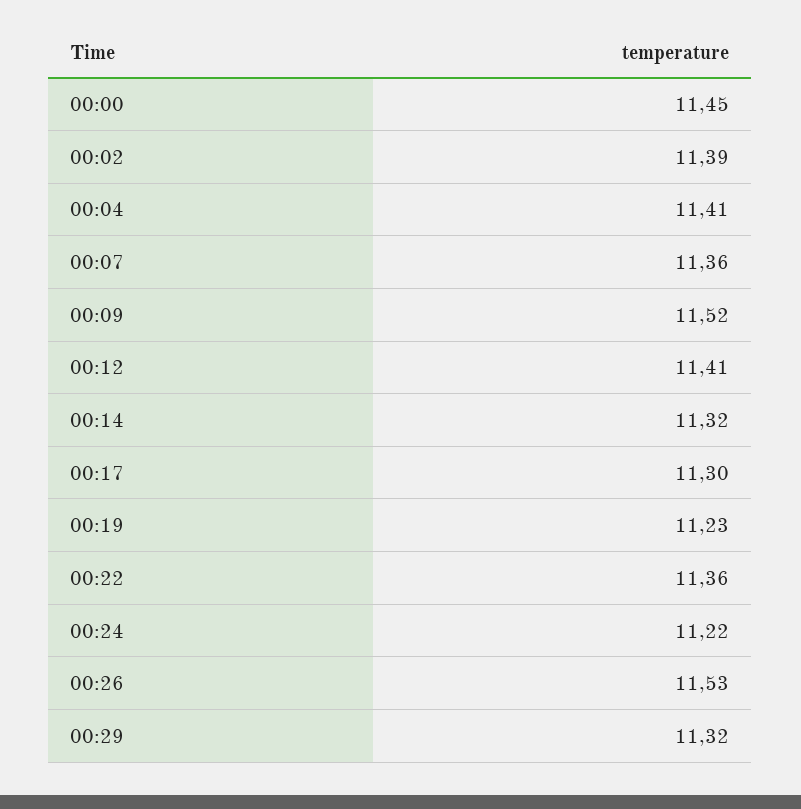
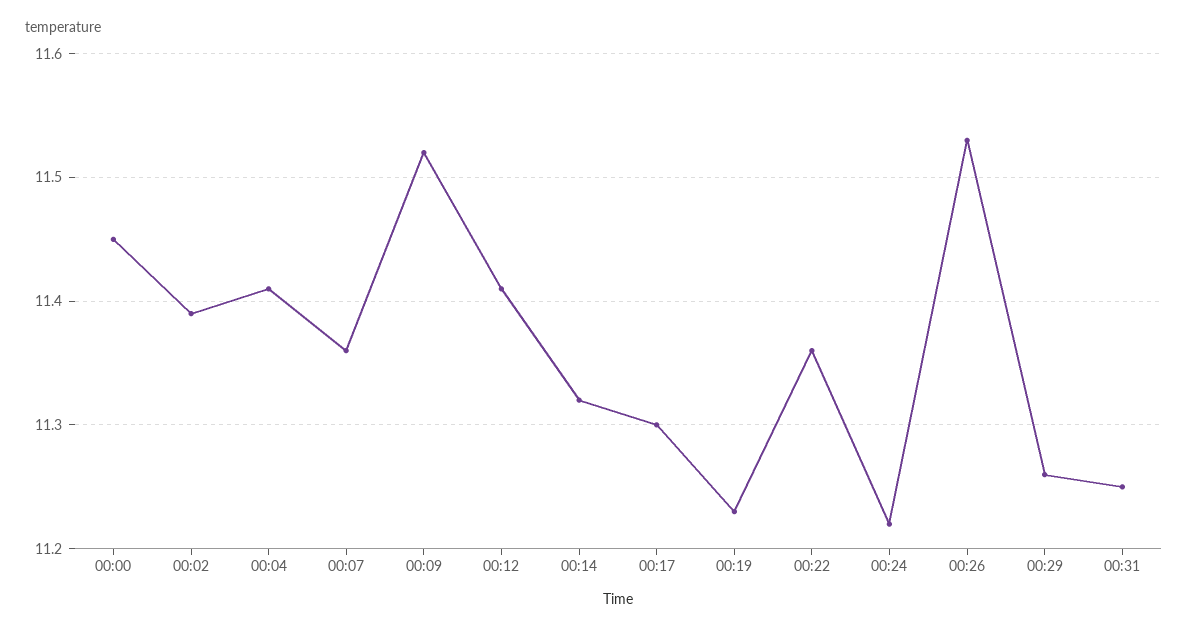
00:29: 11.32 -> 11.26
00:31: none -> 11.25

